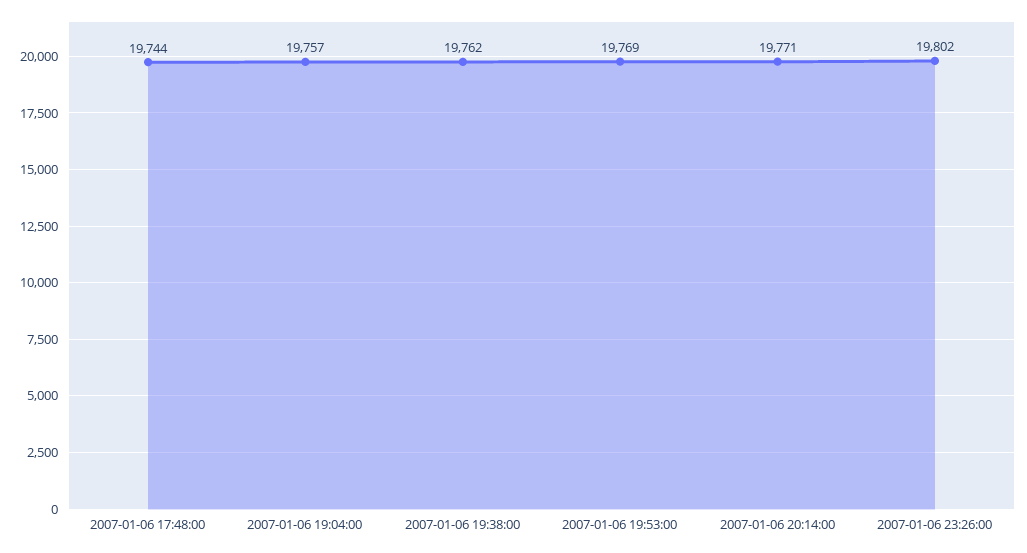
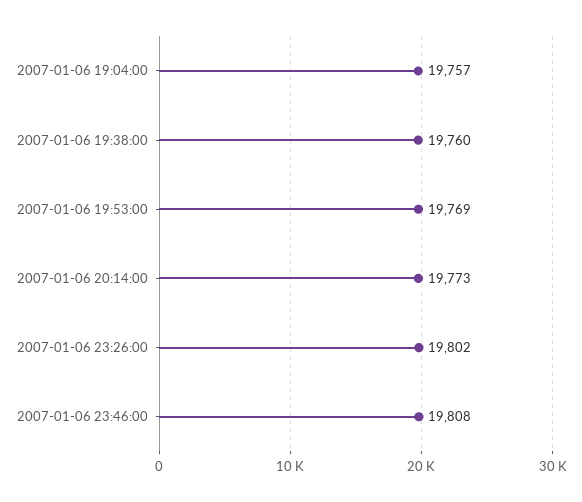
2007-01-06 17:48:00: 19744 -> none
2007-01-06 19:38:00: 19762 -> 19760
2007-01-06 20:14:00: 19771 -> 19773
2007-01-06 23:46:00: none -> 19808

